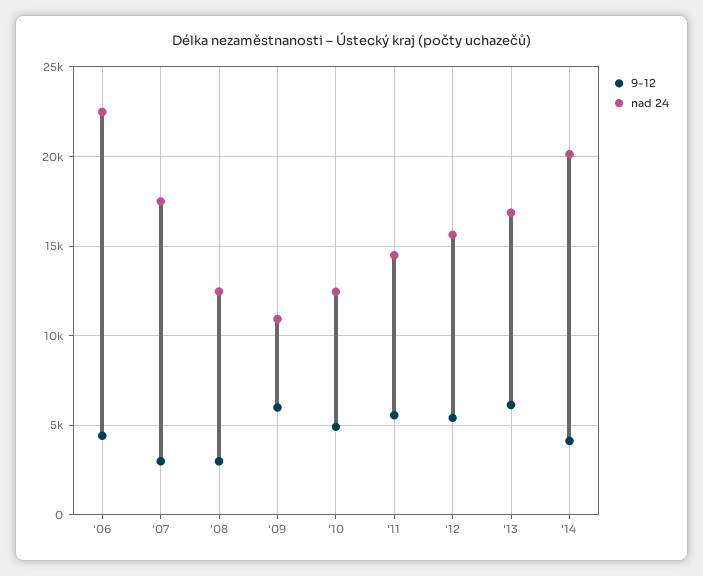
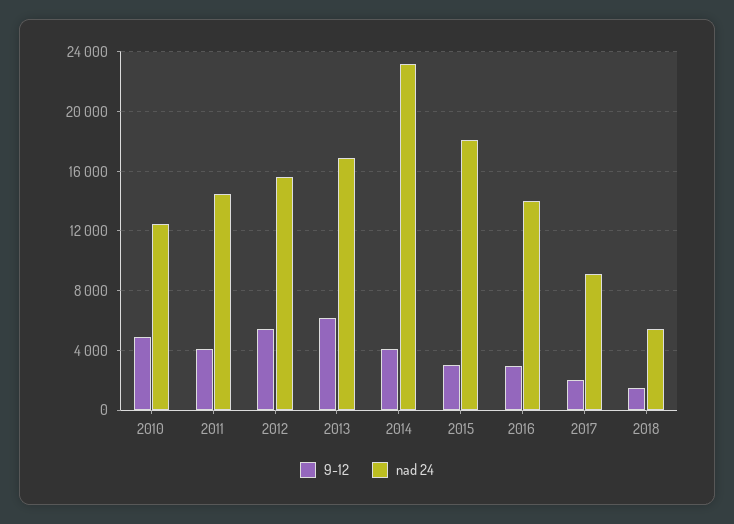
9-12, '06: 4500 -> none
nad 24, '06: 22500 -> none
9-12, '07: 3000 -> none
nad 24, '07: 17500 -> none
9-12, '08: 3000 -> none
nad 24, '08: 12500 -> none
9-12, '09: 6000 -> none
nad 24, '09: 11000 -> none
9-12, '11: 5500 -> 4000
nad 24, '14: 20000 -> 23000
9-12, 2015: none -> 3000
nad 24, 2015: none -> 18000
9-12, 2016: none -> 3000
nad 24, 2016: none -> 14000
9-12, 2017: none -> 2000
nad 24, 2017: none -> 9000
9-12, 2018: none -> 1500
nad 24, 2018: none -> 5500

